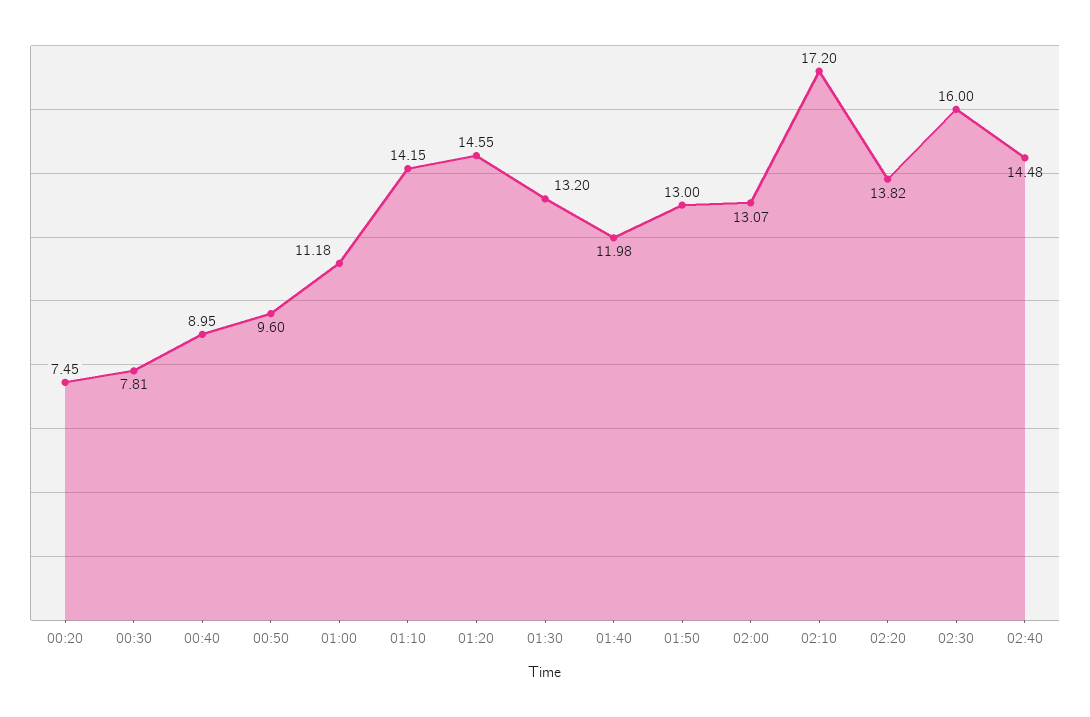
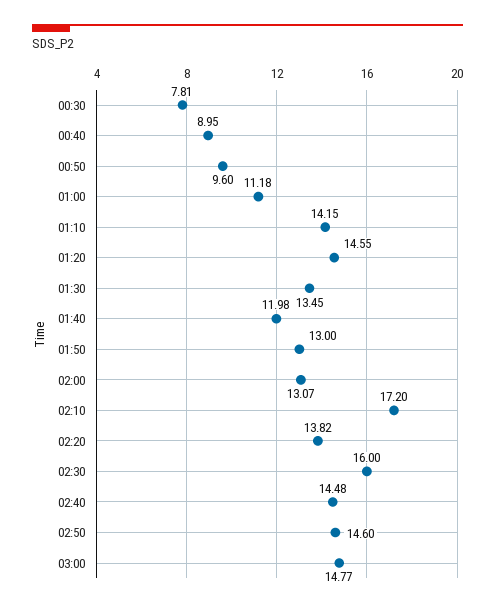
00:20: 7.45 -> none
01:30: 13.2 -> 13.45
02:50: none -> 14.6
03:00: none -> 14.77

